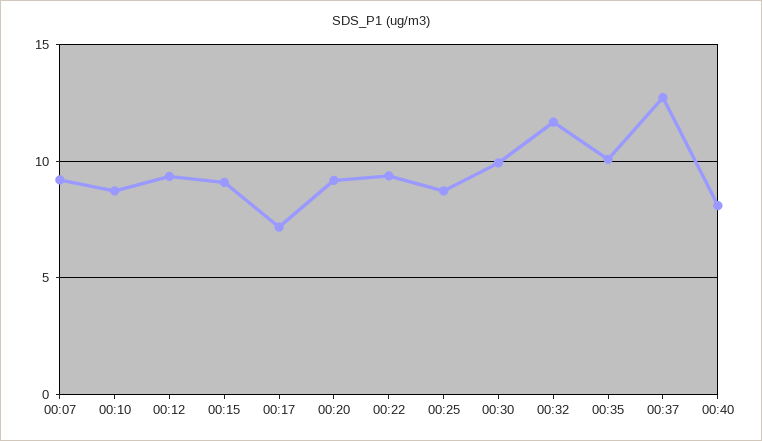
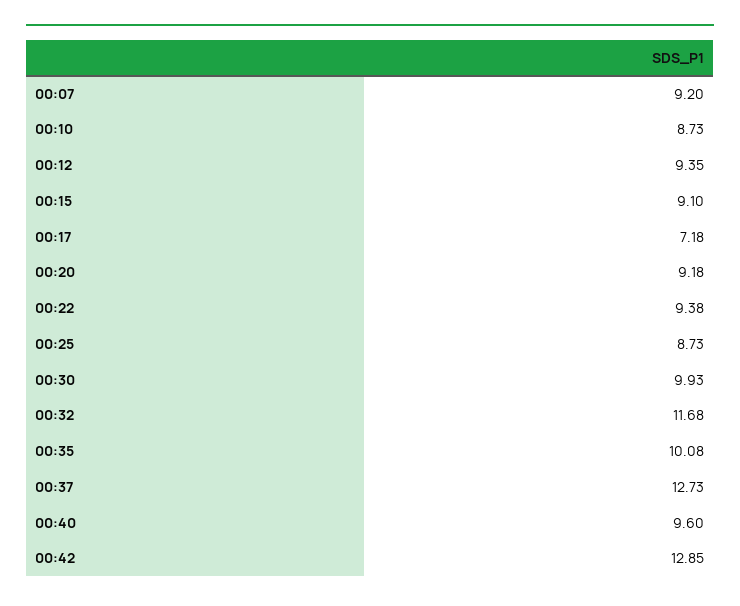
00:40: 8 -> 9.6
00:42: none -> 12.85

